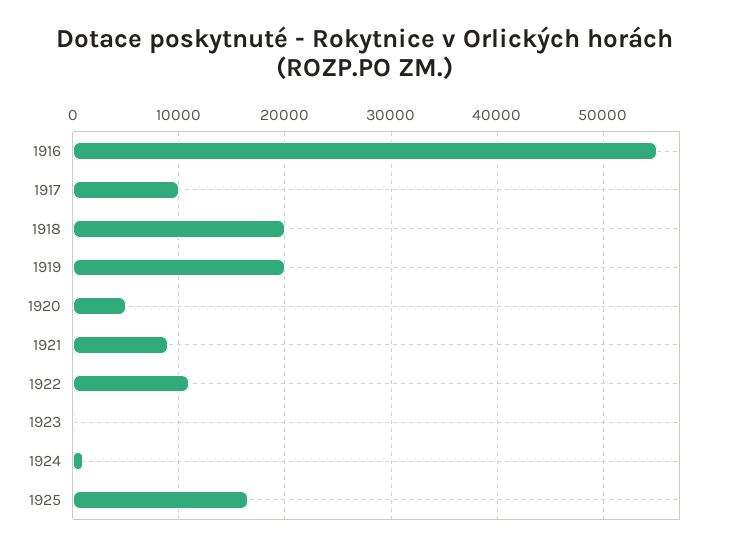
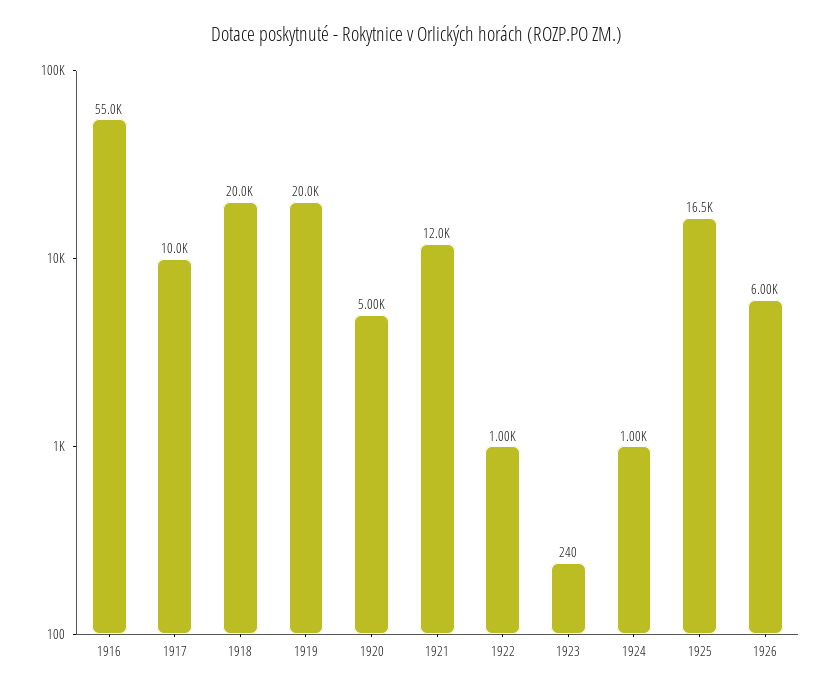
1921: 9000 -> 12000
1922: 11000 -> 1000
1926: none -> 6000

